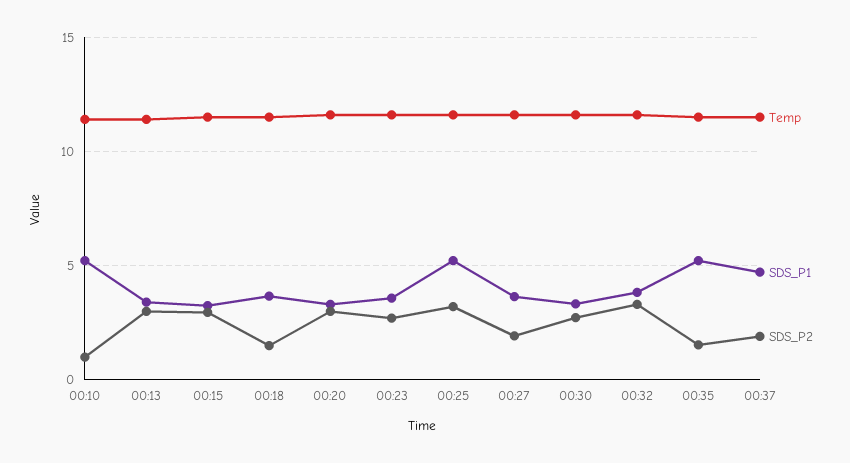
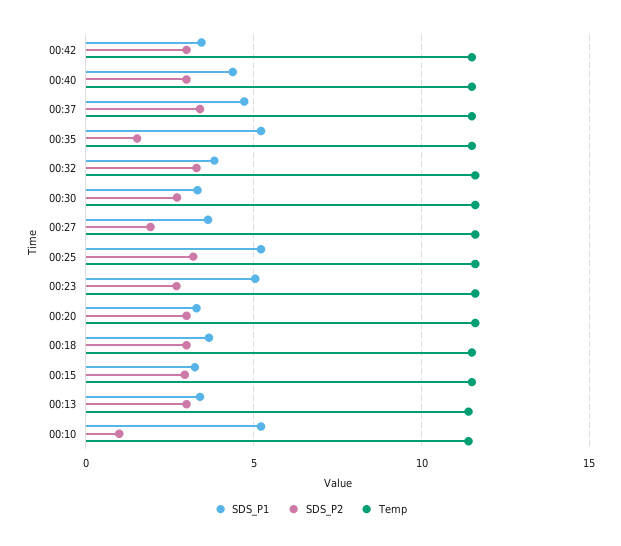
SDS_P2, 00:18: 1.5 -> 3
SDS_P1, 00:23: 3.5 -> 5
SDS_P2, 00:37: 2 -> 3.5
SDS_P1, 00:42: none -> 3.5
SDS_P2, 00:42: none -> 3
Temp, 00:42: none -> 11.5
SDS_P1, 00:40: none -> 4.5
SDS_P2, 00:40: none -> 3
Temp, 00:40: none -> 11.5

